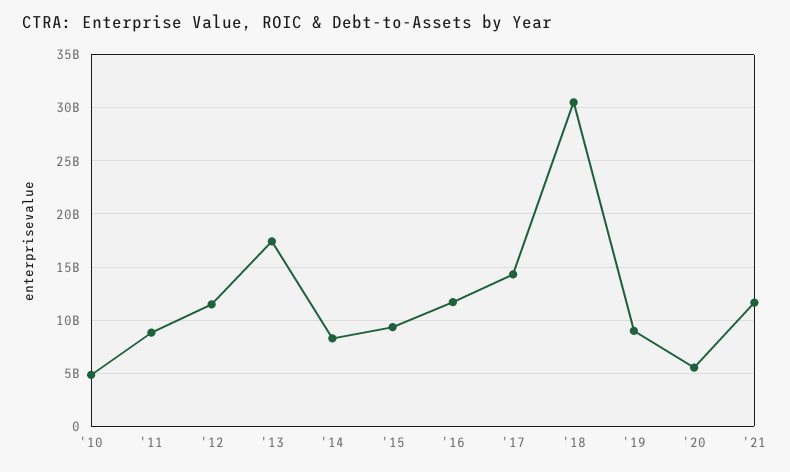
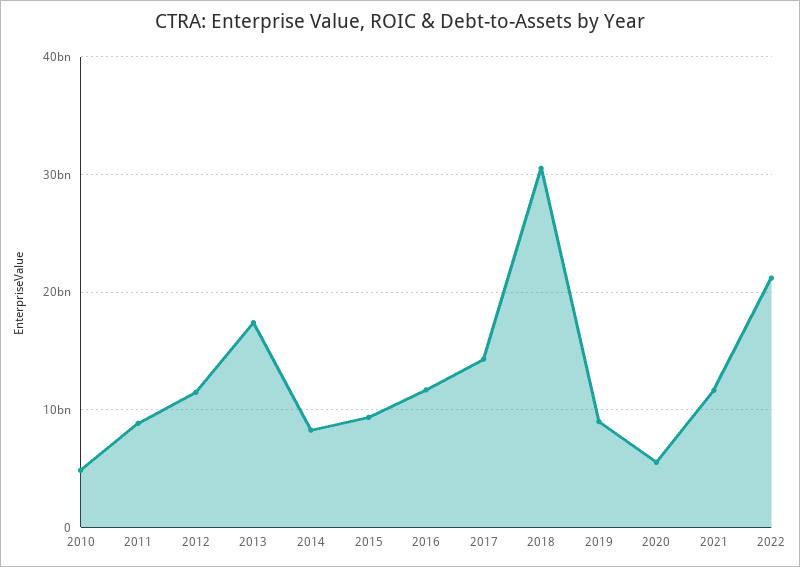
2022: none -> 21000000000

